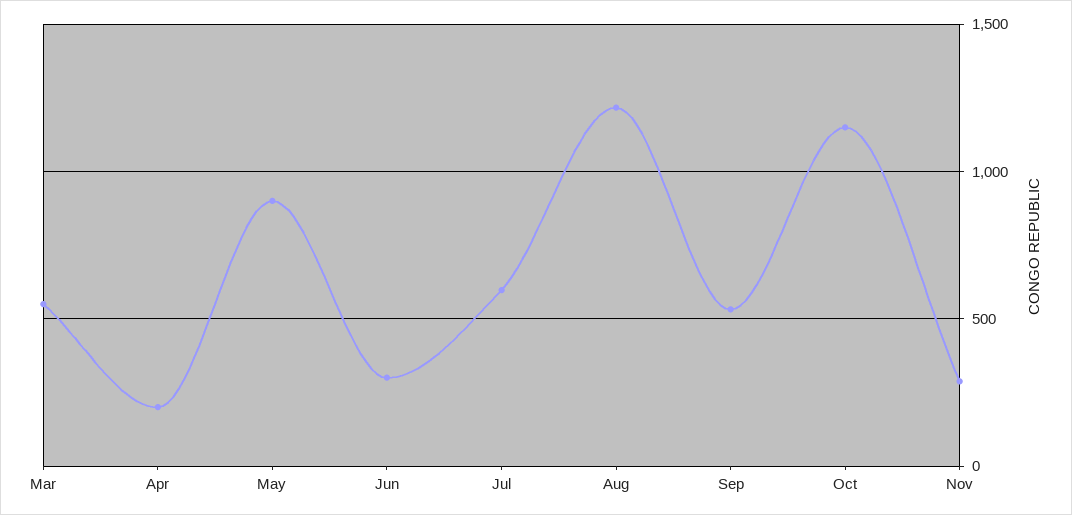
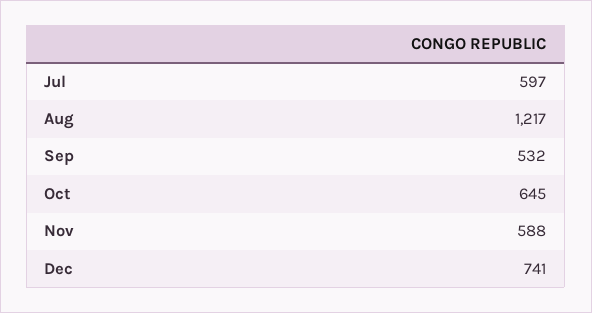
Mar: 550 -> none
Apr: 200 -> none
May: 900 -> none
Jun: 300 -> none
Oct: 1150 -> 645
Nov: 300 -> 588
Dec: none -> 741

